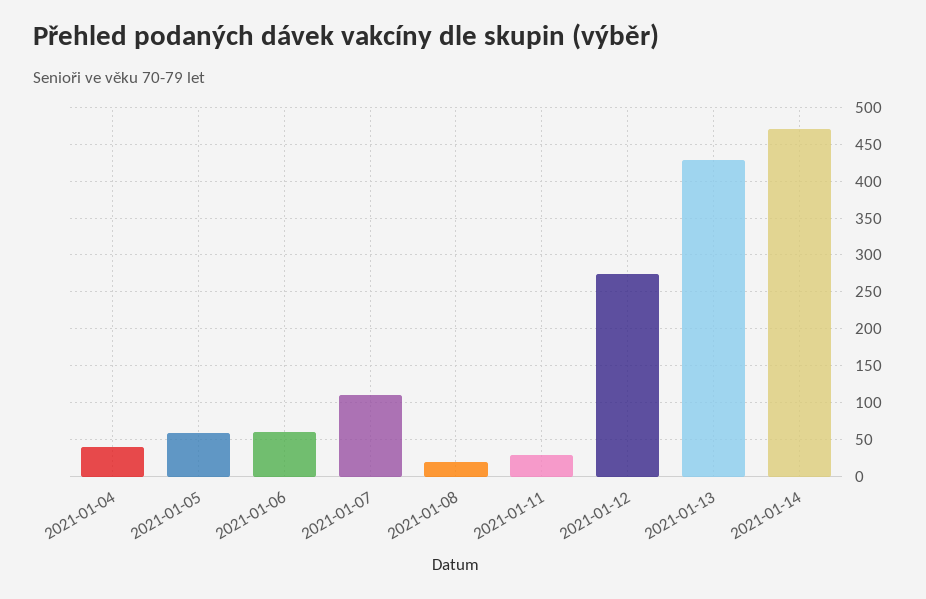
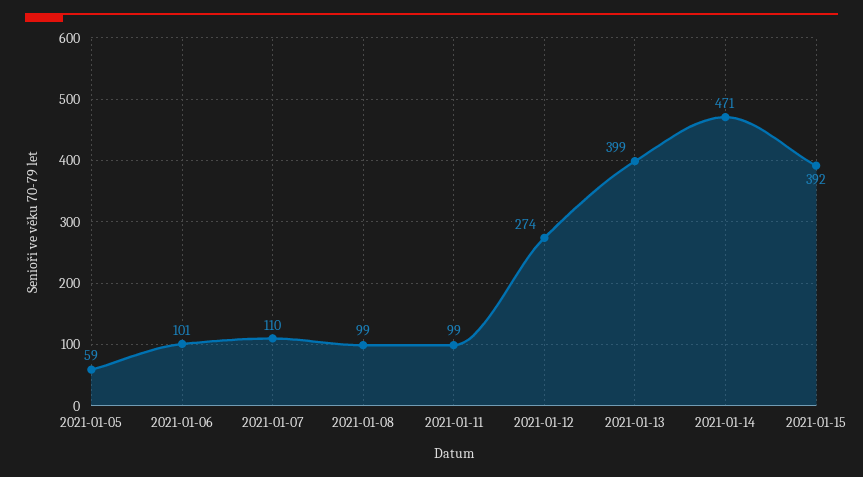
2021-01-04: 40 -> none
2021-01-06: 60 -> 101
2021-01-08: 20 -> 99
2021-01-11: 30 -> 99
2021-01-13: 430 -> 399
2021-01-15: none -> 392

